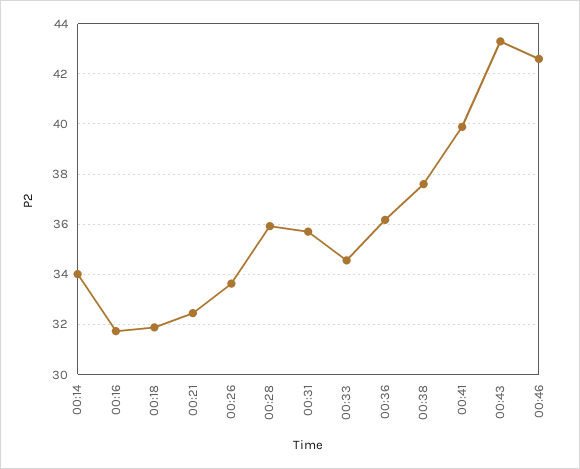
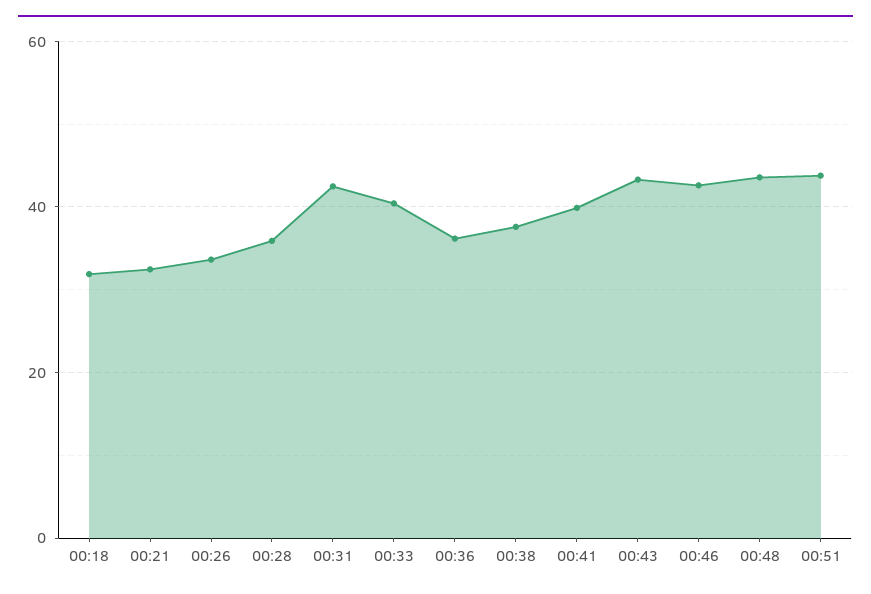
00:14: 34 -> none
00:16: 31.75 -> none
00:31: 35.75 -> 42
00:33: 34.5 -> 40
00:48: none -> 44
00:51: none -> 44

